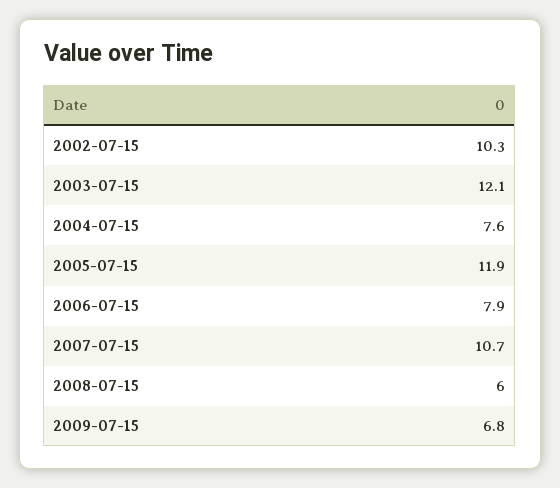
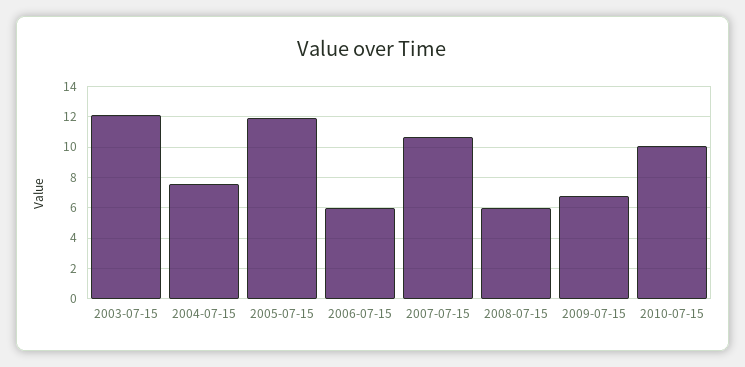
2002-07-15: 10.3 -> none
2006-07-15: 7.9 -> 6
2010-07-15: none -> 10

